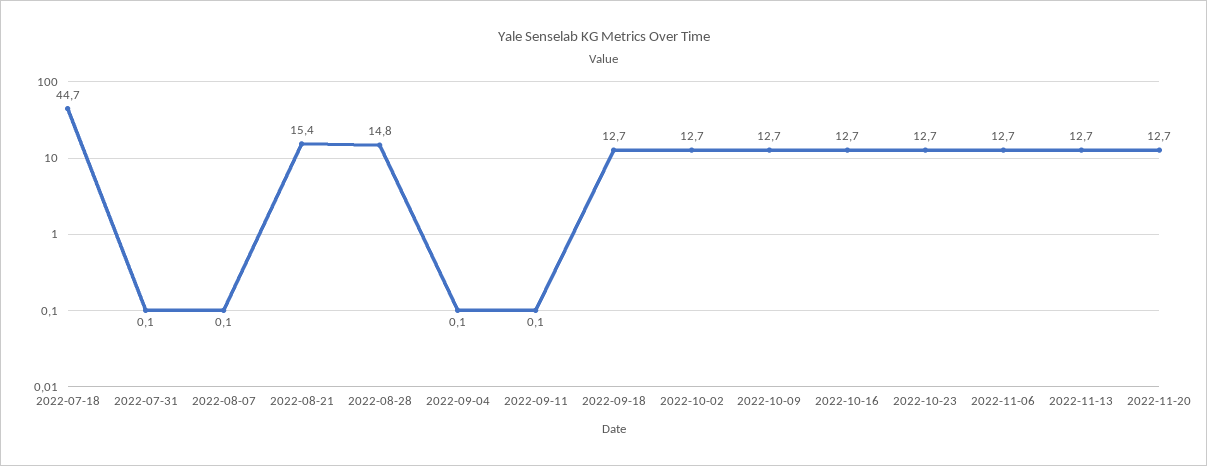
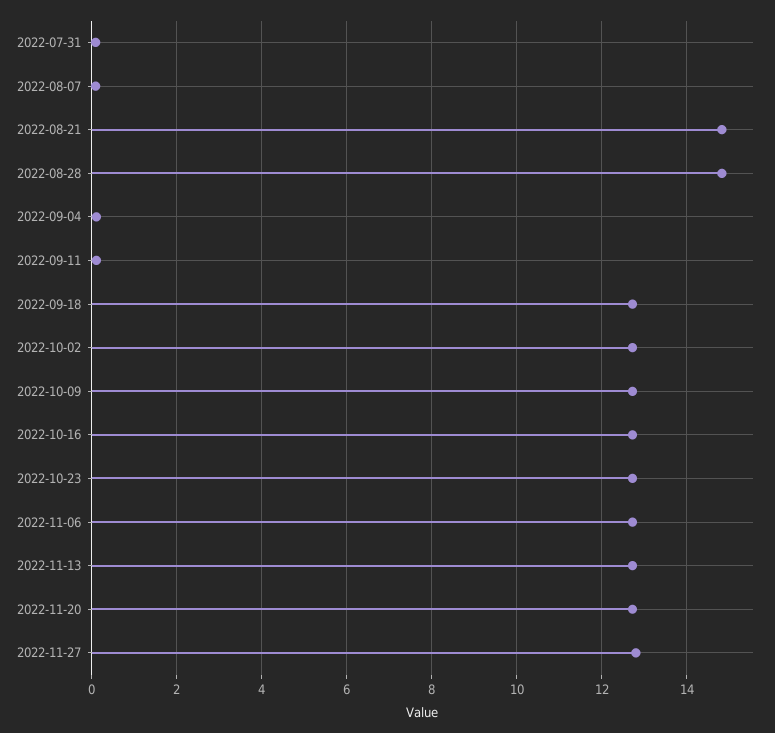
2022-07-18: 44.7 -> none
2022-08-21: 15.4 -> 14.8
2022-11-27: none -> 12.8

